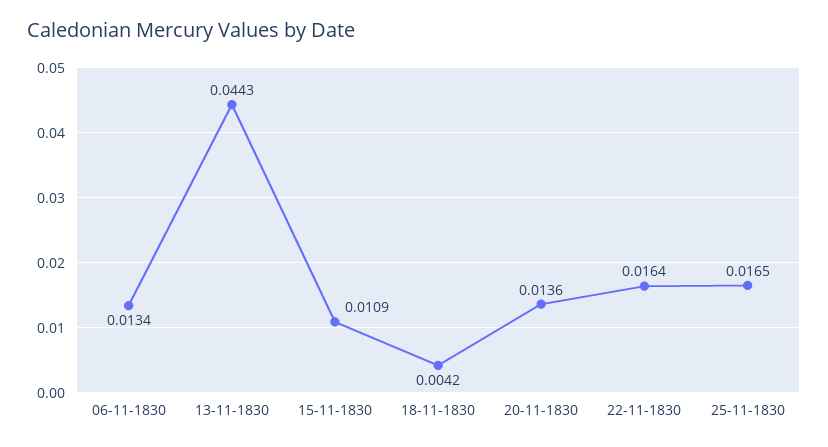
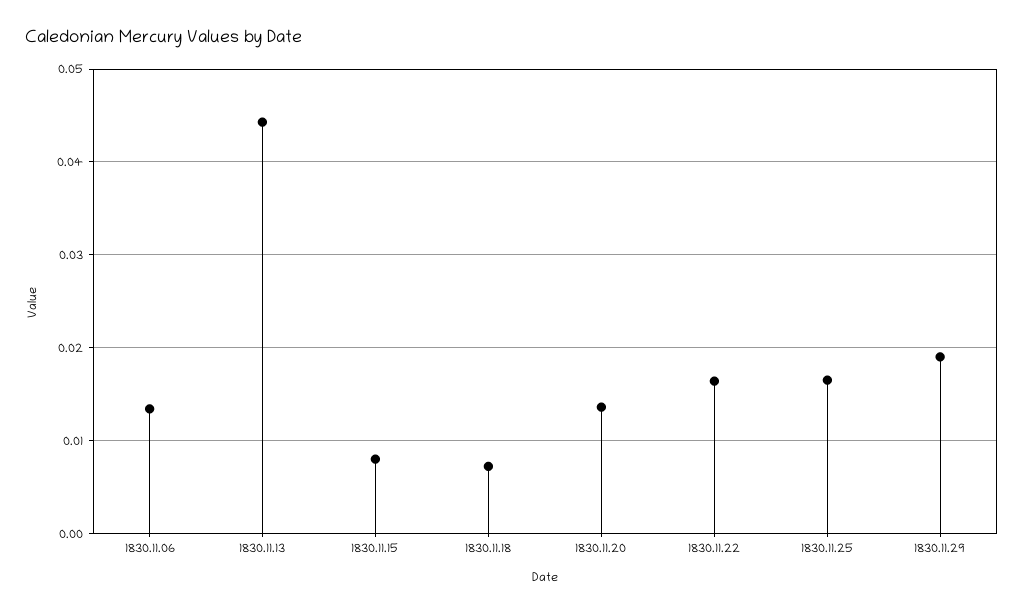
15-11-1830: 0.0109 -> 0.008
18-11-1830: 0.0042 -> 0.007
1830.11.29: none -> 0.019

